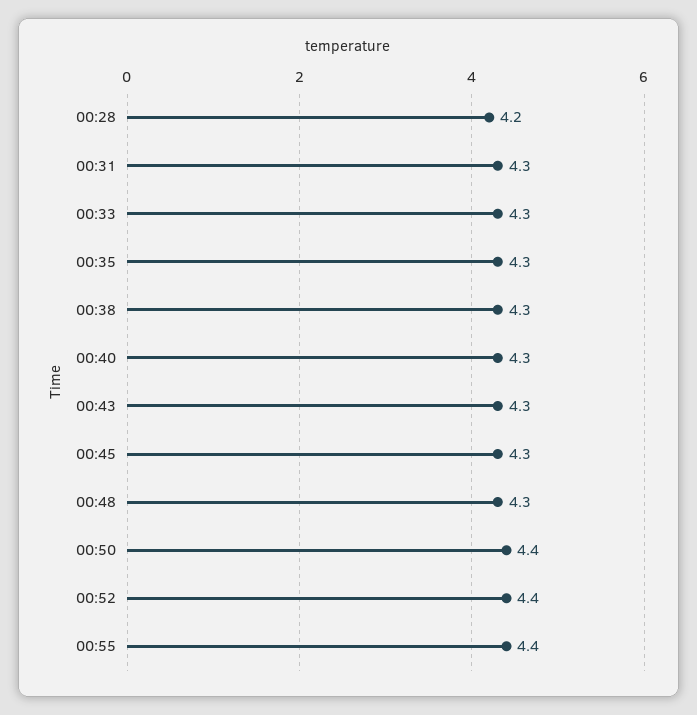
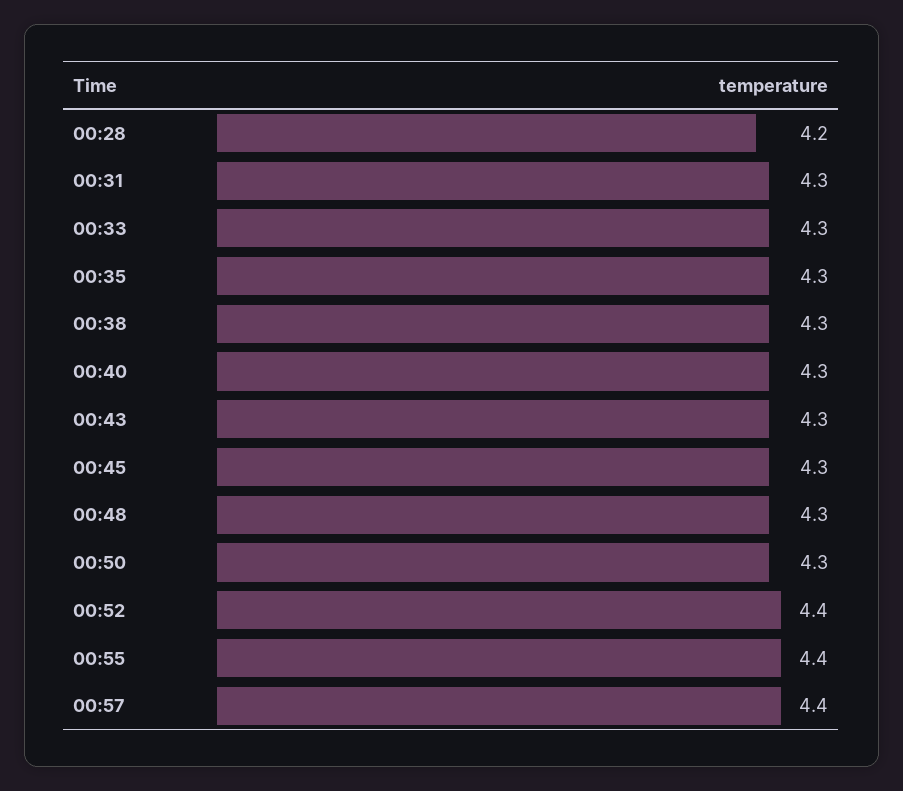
00:50: 4.4 -> 4.3
00:57: none -> 4.4

